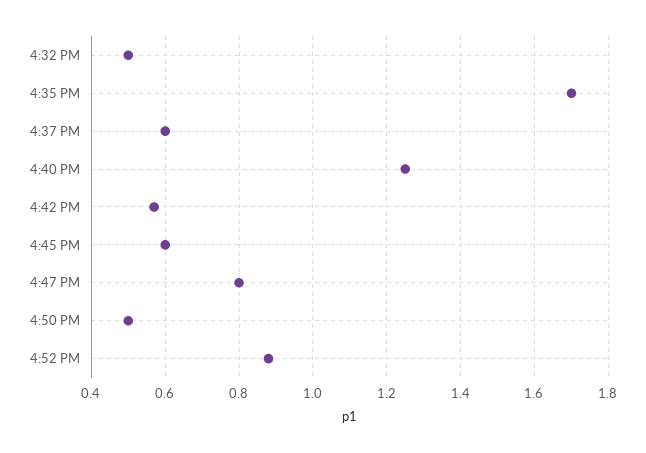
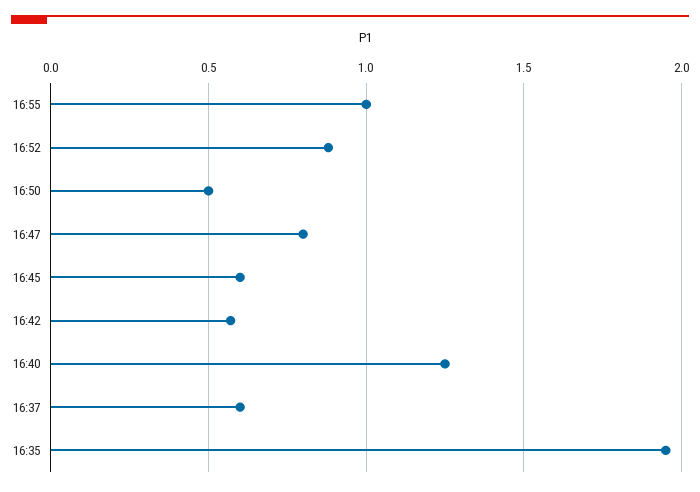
4:32 PM: 0.5 -> none
4:35 PM: 1.7 -> 1.95
16:55: none -> 1

